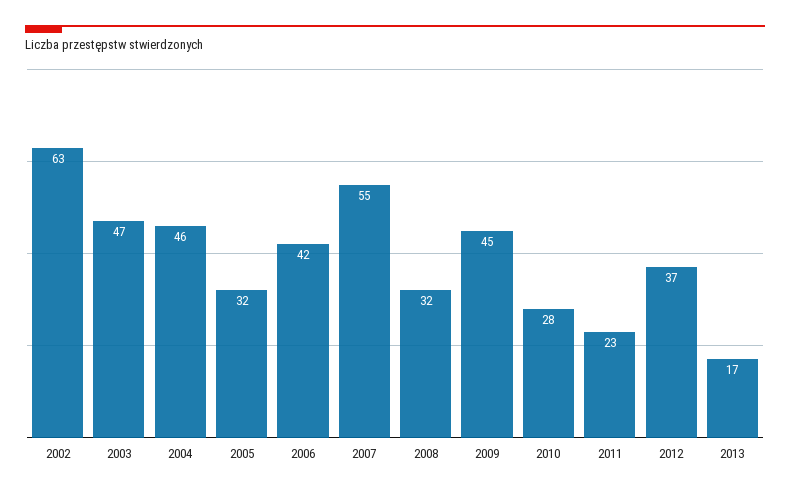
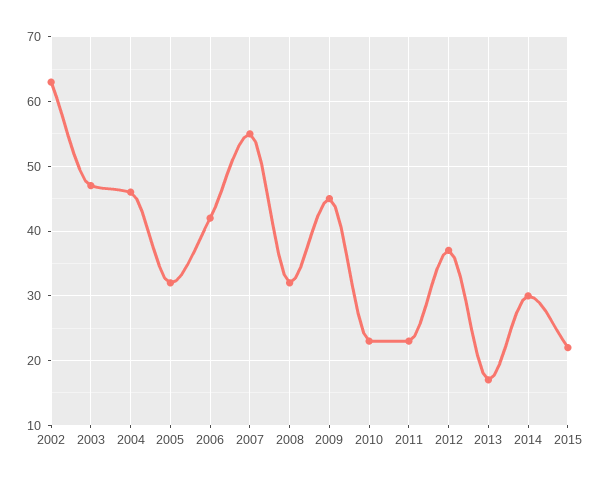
2010: 28 -> 23
2014: none -> 30
2015: none -> 22

